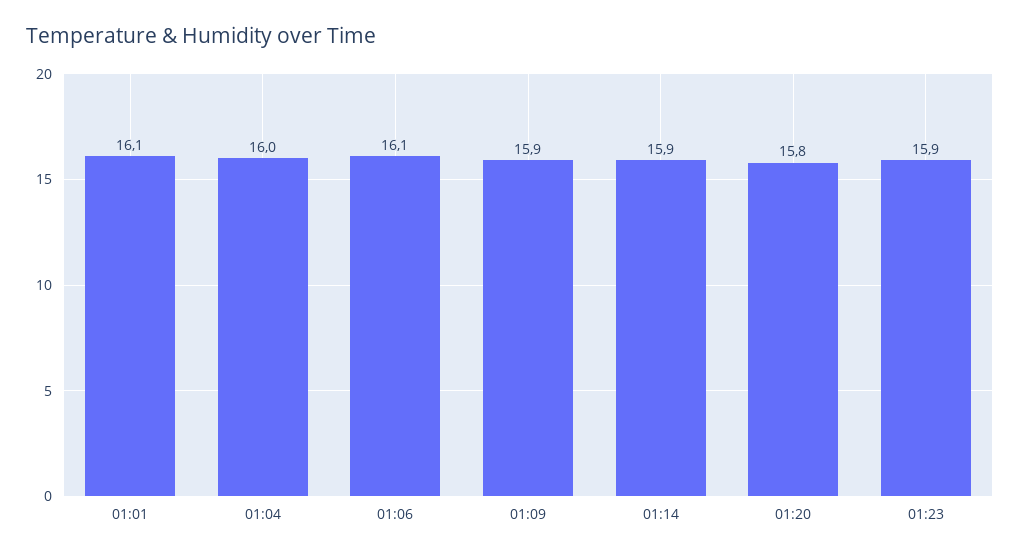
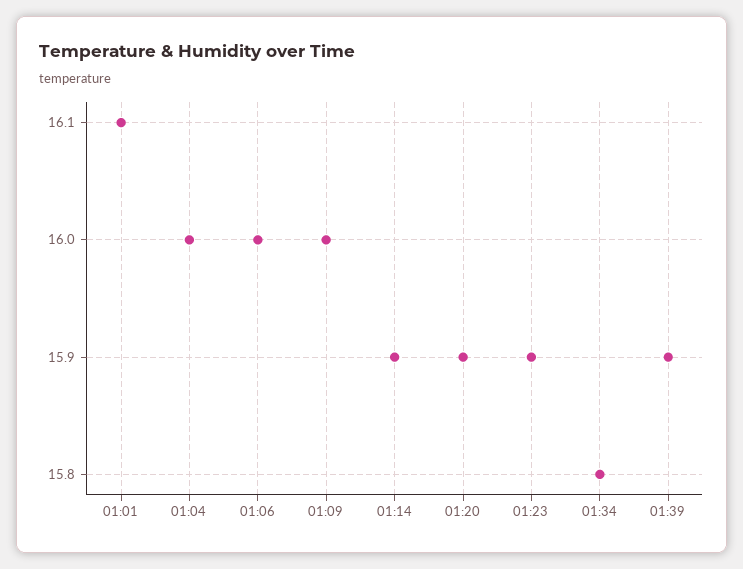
01:06: 16.1 -> 16
01:09: 15.9 -> 16
01:20: 15.8 -> 15.9
01:34: none -> 15.8
01:39: none -> 15.9

